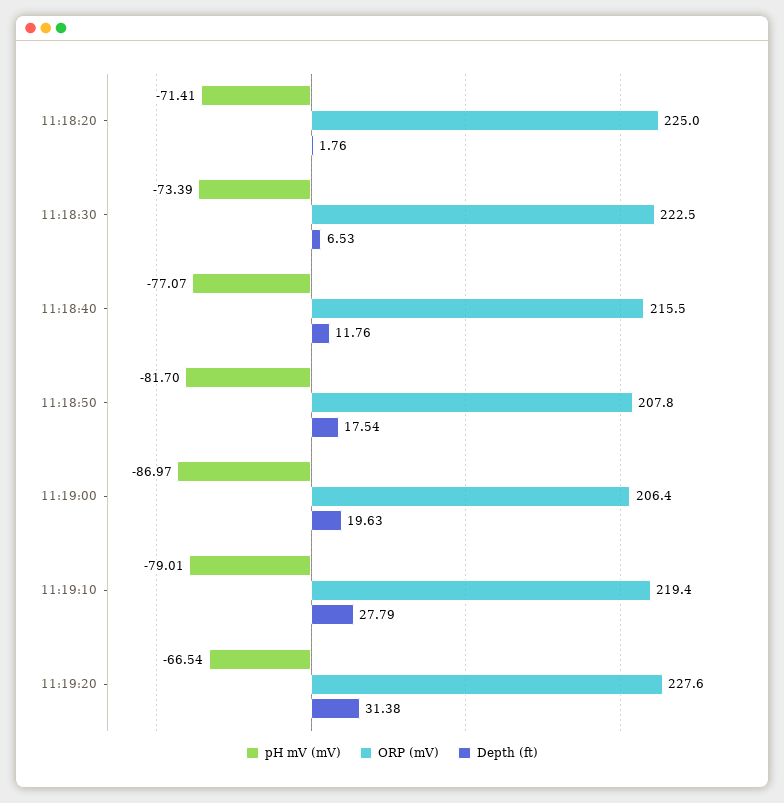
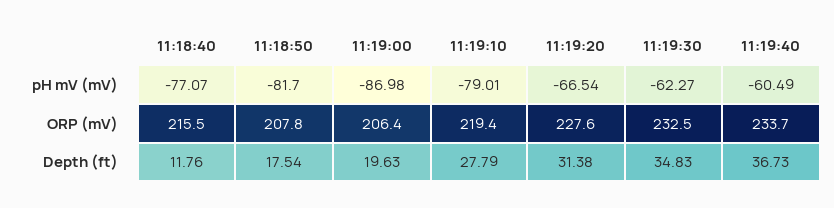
pH mV (mV), 11:18:20: -71.41 -> none
ORP (mV), 11:18:20: 225 -> none
Depth (ft), 11:18:20: 1.76 -> none
pH mV (mV), 11:18:30: -73.39 -> none
ORP (mV), 11:18:30: 222.5 -> none
Depth (ft), 11:18:30: 6.53 -> none
pH mV (mV), 11:19:00: -86.97 -> -86.98
pH mV (mV), 11:19:30: none -> -62.27
pH mV (mV), 11:19:40: none -> -60.49
ORP (mV), 11:19:30: none -> 232.5
ORP (mV), 11:19:40: none -> 233.7
Depth (ft), 11:19:30: none -> 34.83
Depth (ft), 11:19:40: none -> 36.73

